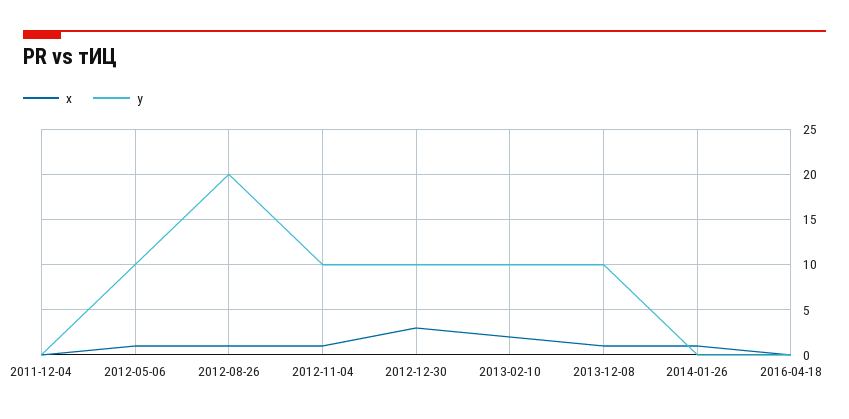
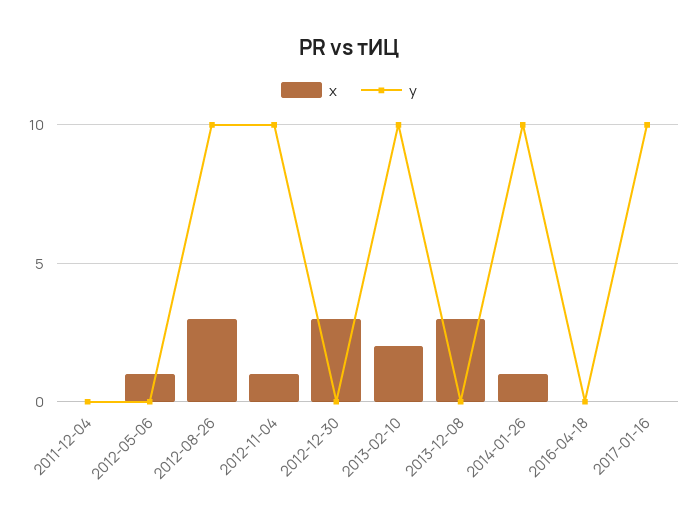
y, 2012-05-06: 10 -> 0
x, 2012-08-26: 1 -> 3
y, 2012-08-26: 20 -> 10
y, 2012-12-30: 10 -> 0
x, 2013-12-08: 1 -> 3
y, 2013-12-08: 10 -> 0
y, 2014-01-26: 0 -> 10
x, 2017-01-16: none -> 0
y, 2017-01-16: none -> 10

